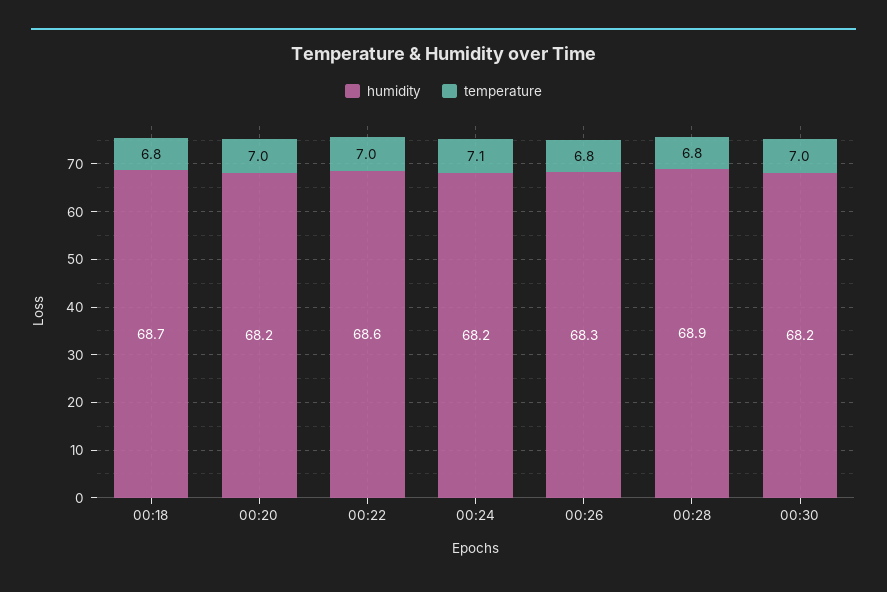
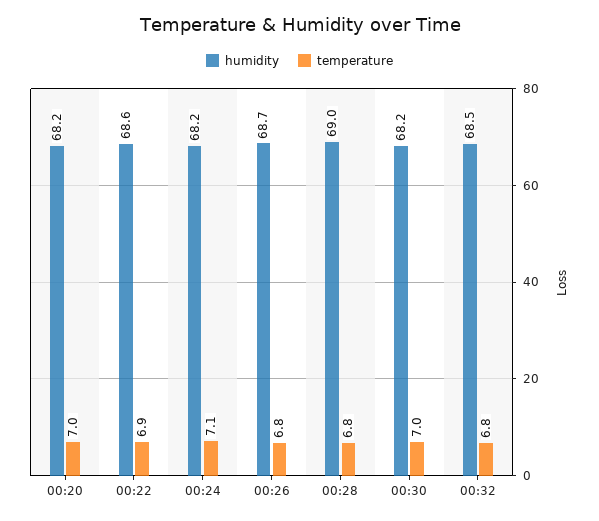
humidity, 00:18: 68.7 -> none
temperature, 00:18: 6.8 -> none
temperature, 00:22: 7 -> 6.9
humidity, 00:26: 68.3 -> 68.7
humidity, 00:28: 68.9 -> 69
humidity, 00:32: none -> 68.5
temperature, 00:32: none -> 6.8

